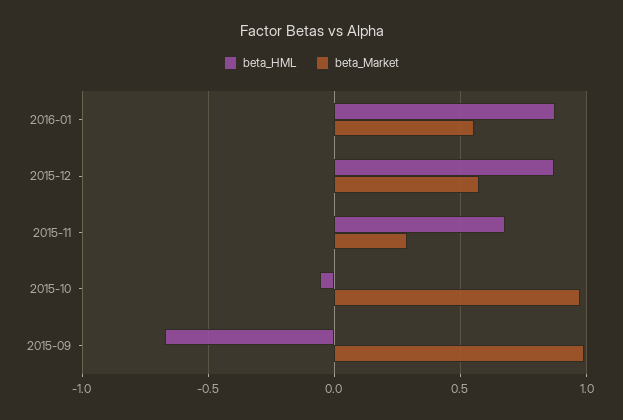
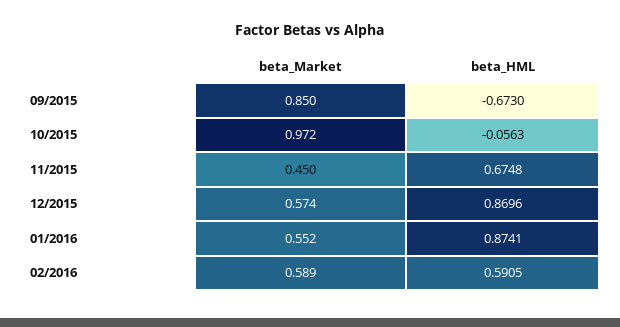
beta_Market, 2015-11: 0.3 -> 0.45
beta_Market, 2015-09: 1 -> 0.85
beta_Market, 02/2016: none -> 0.589
beta_HML, 02/2016: none -> 0.5905

